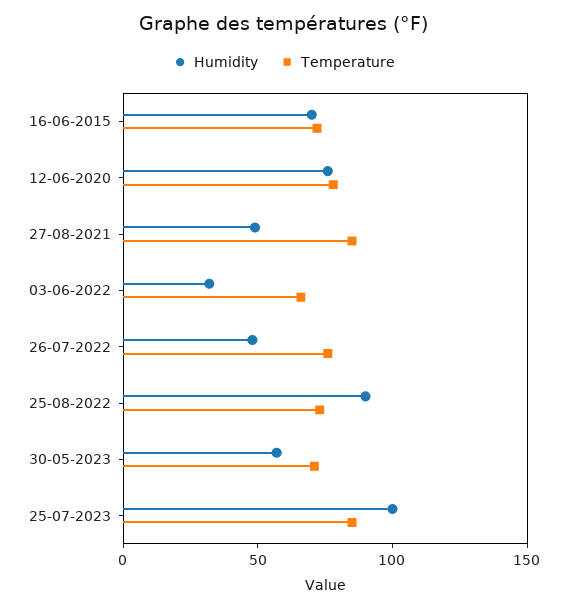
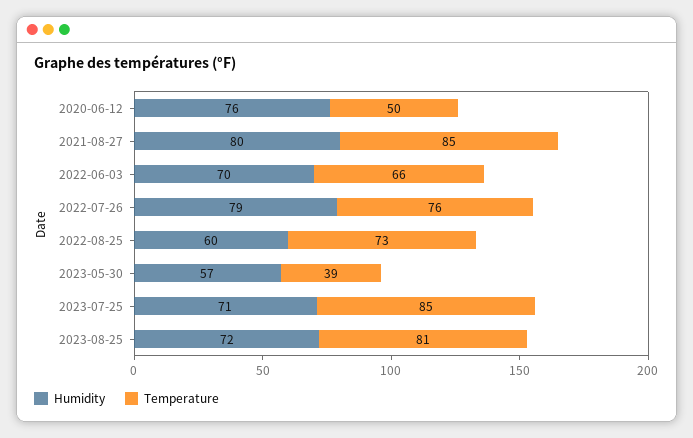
Humidity, 16-06-2015: 70 -> none
Temperature, 16-06-2015: 70 -> none
Temperature, 12-06-2020: 80 -> 50
Humidity, 27-08-2021: 50 -> 80
Humidity, 03-06-2022: 30 -> 70
Humidity, 26-07-2022: 50 -> 79
Humidity, 25-08-2022: 90 -> 60
Temperature, 30-05-2023: 70 -> 39
Humidity, 25-07-2023: 100 -> 71
Humidity, 2023-08-25: none -> 72
Temperature, 2023-08-25: none -> 81

